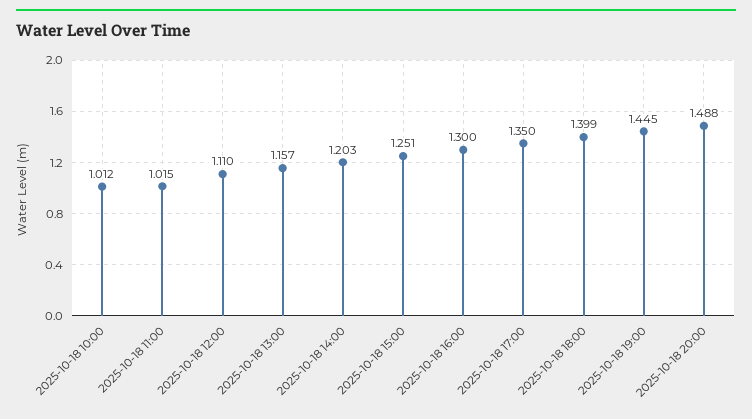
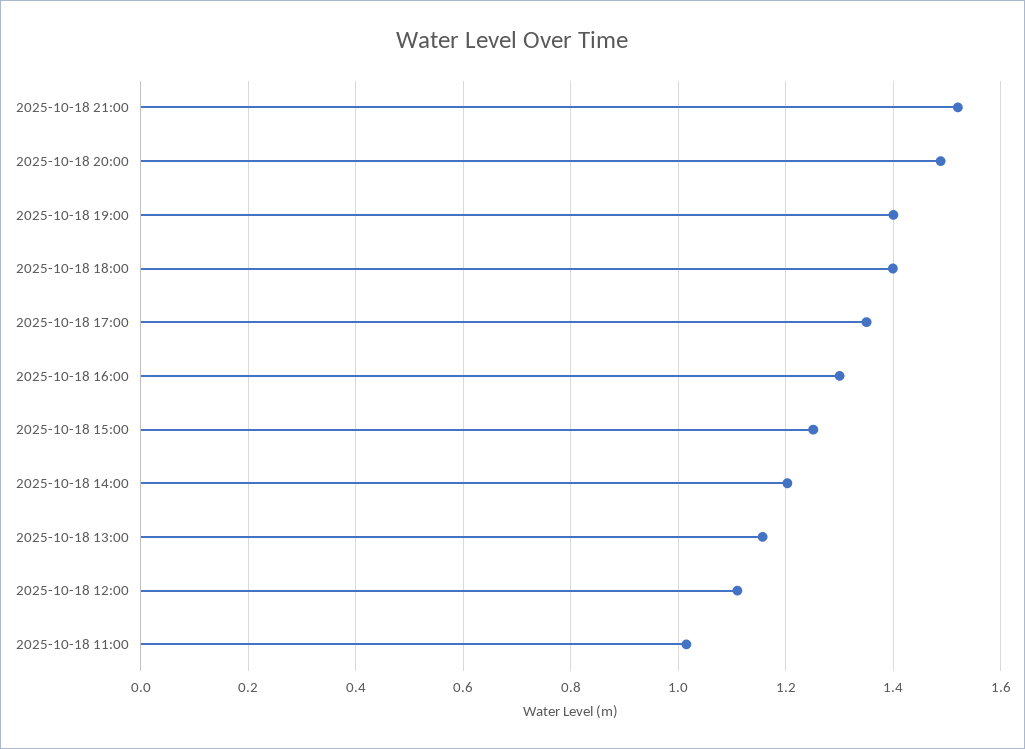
2025-10-18 10:00: 1.012 -> none
2025-10-18 19:00: 1.445 -> 1.4
2025-10-18 21:00: none -> 1.52

